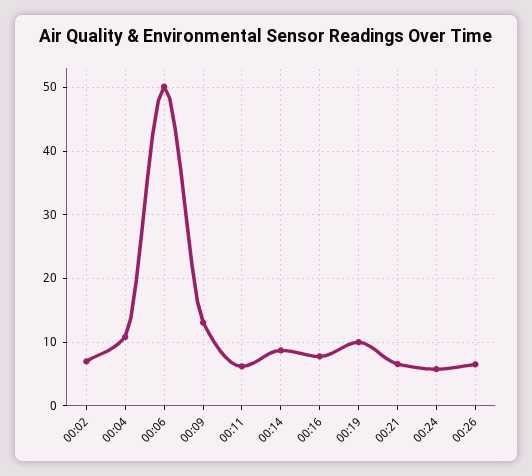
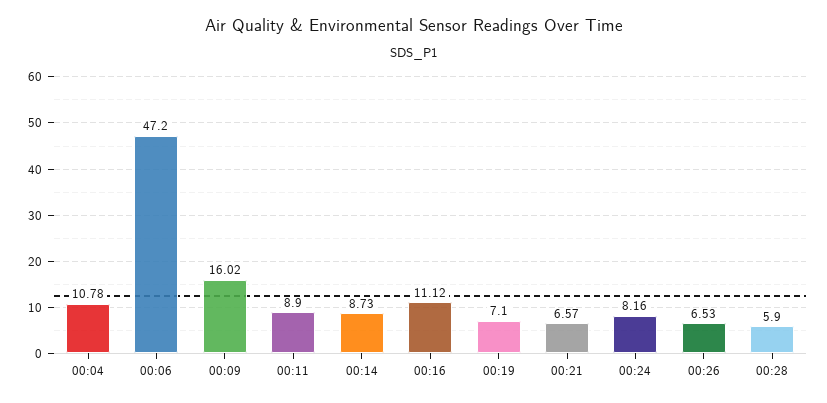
00:02: 7 -> none
00:06: 50 -> 47.2
00:09: 13 -> 16.02
00:11: 6 -> 8.9
00:16: 8 -> 11.12
00:19: 10 -> 7.1
00:24: 6 -> 8.16
00:28: none -> 5.9

